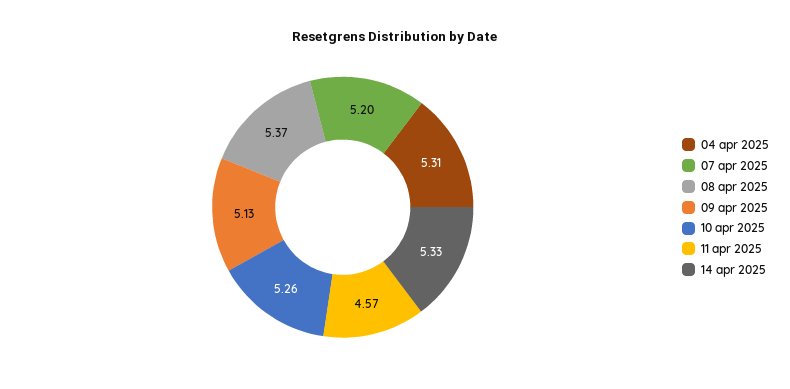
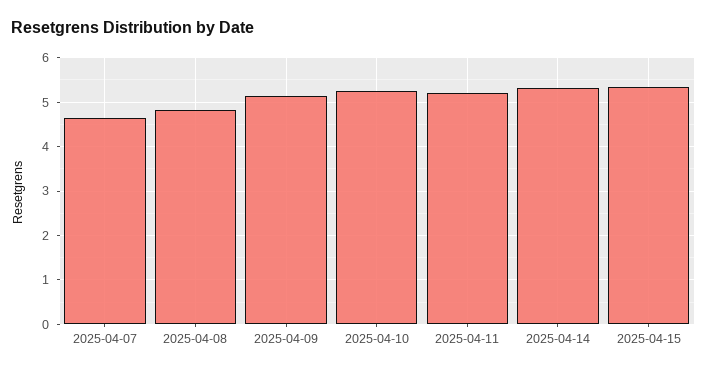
04 apr 2025: 5.31 -> none
07 apr 2025: 5.2 -> 4.6
08 apr 2025: 5.37 -> 4.8
11 apr 2025: 4.57 -> 5.2
2025-04-15: none -> 5.4

